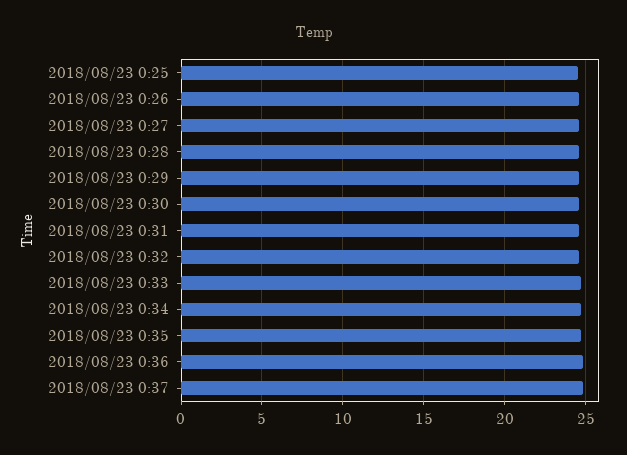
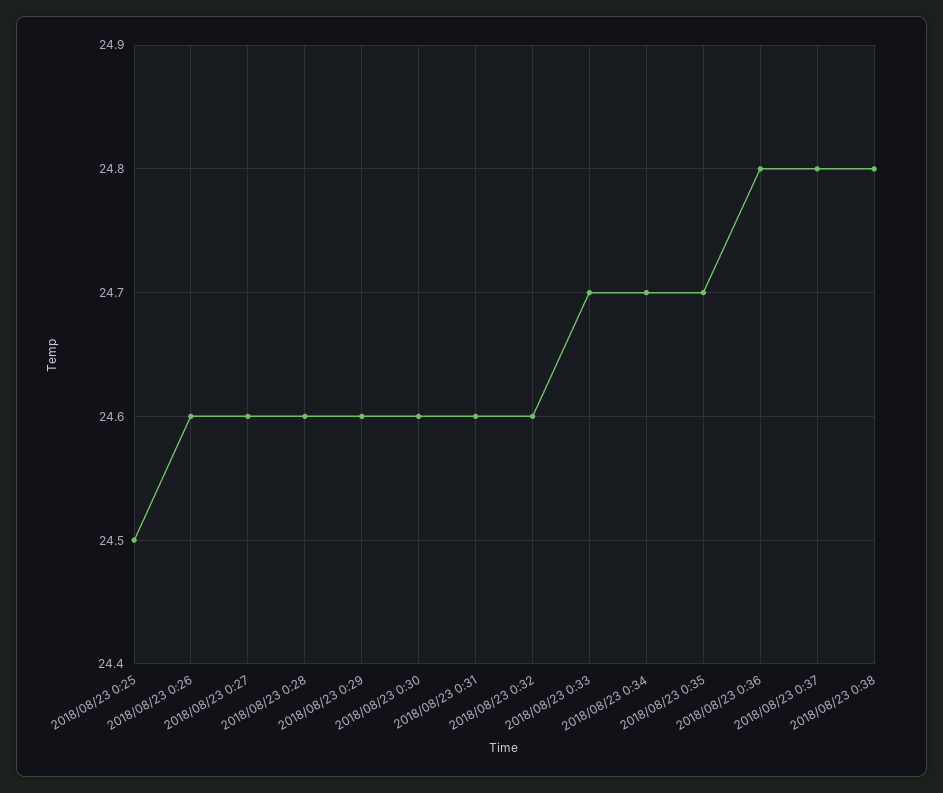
2018/08/23 0:38: none -> 24.8

